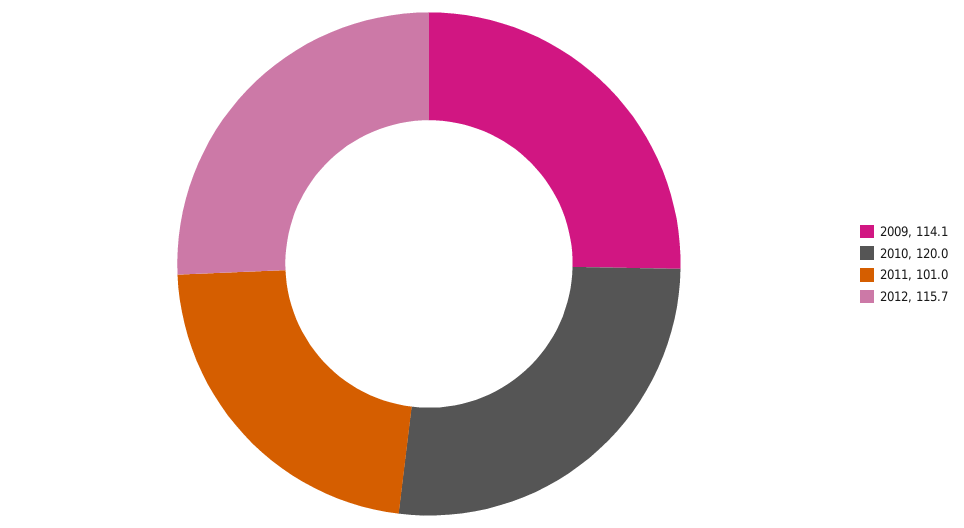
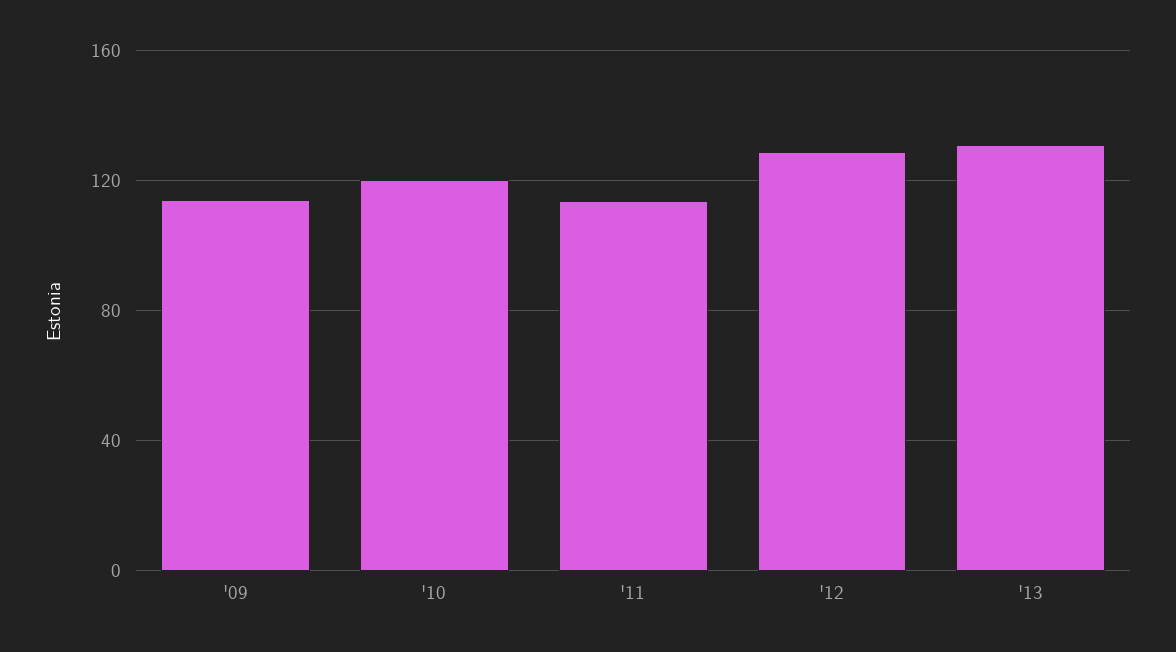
2011: 101 -> 115
2012: 115.7 -> 130
'13: none -> 130

